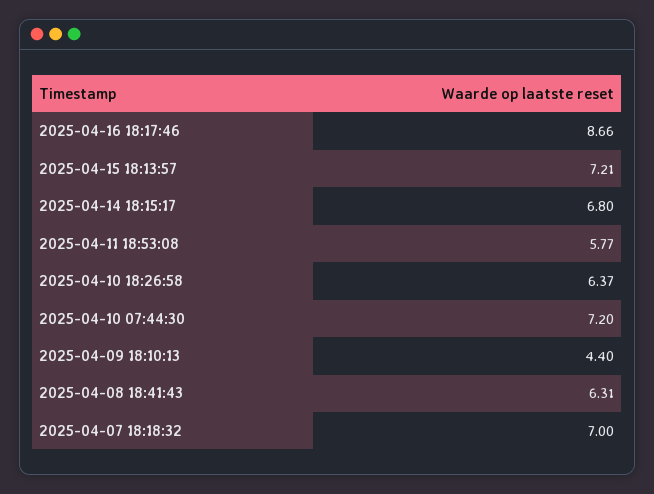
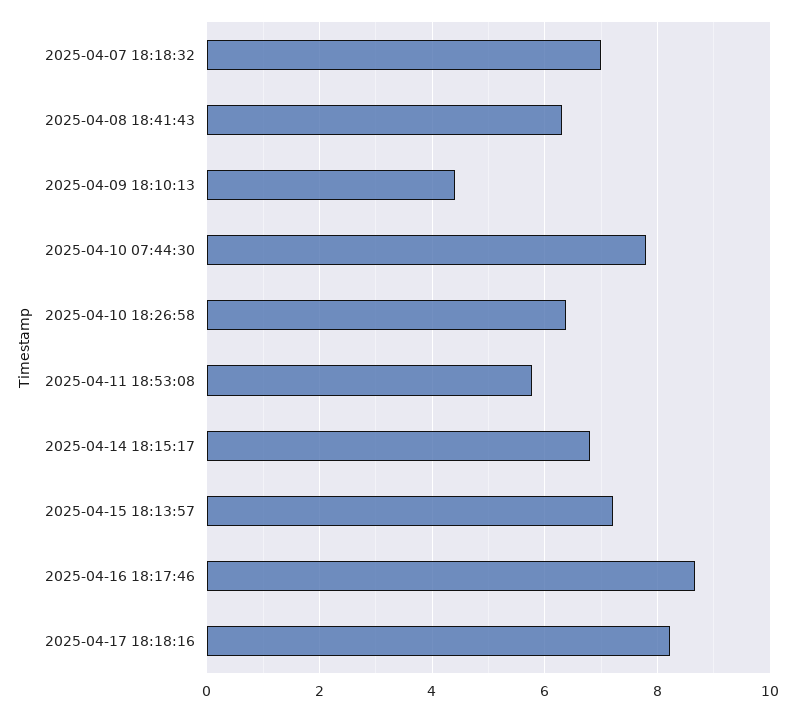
2025-04-10 07:44:30: 7.2 -> 7.8
2025-04-17 18:18:16: none -> 8.2

